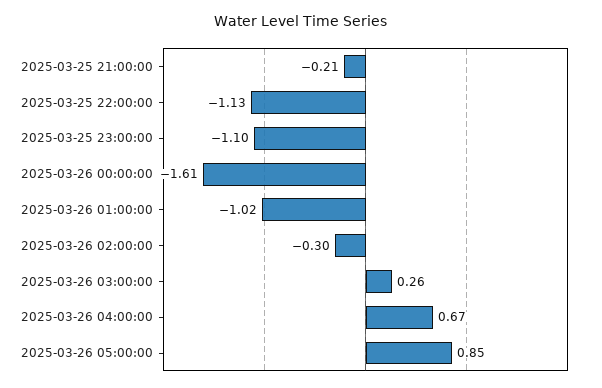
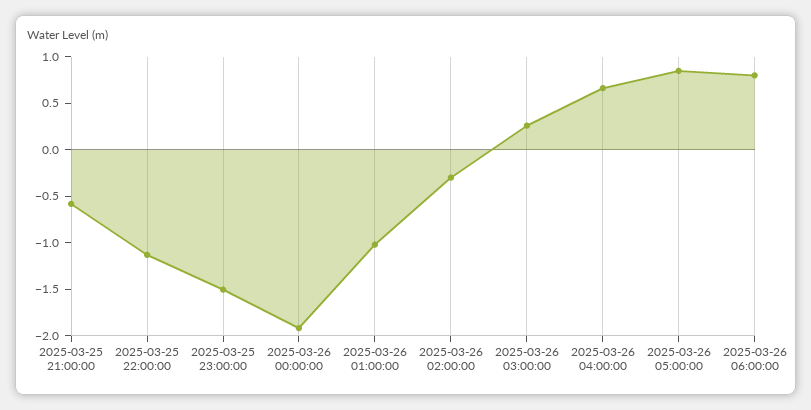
2025-03-25 21:00:00: -0.21 -> -0.6
2025-03-25 23:00:00: -1.1 -> -1.5
2025-03-26 00:00:00: -1.61 -> -1.9
2025-03-26 06:00:00: none -> 0.8

